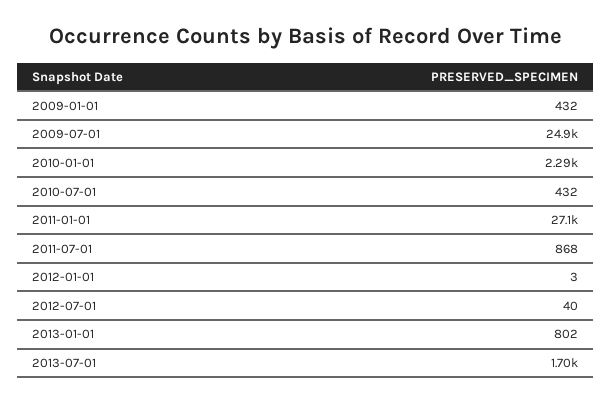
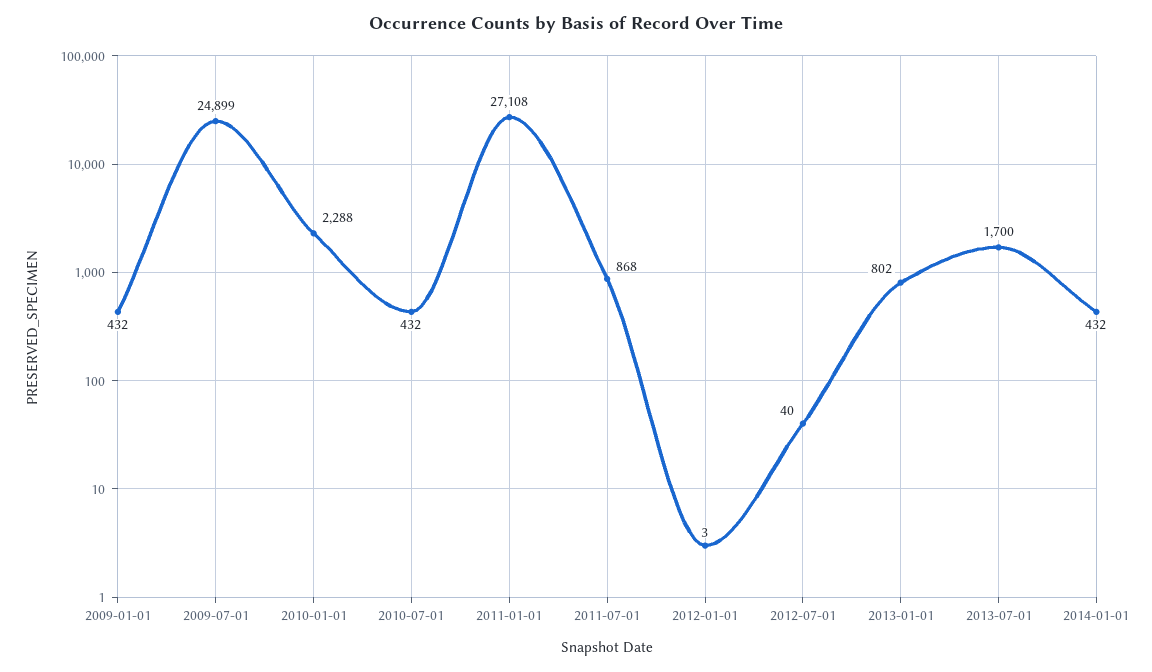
2014-01-01: none -> 432

